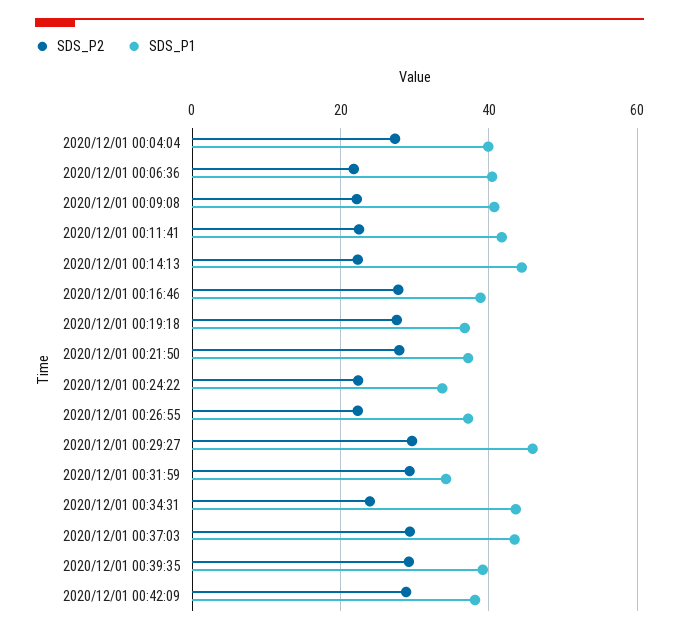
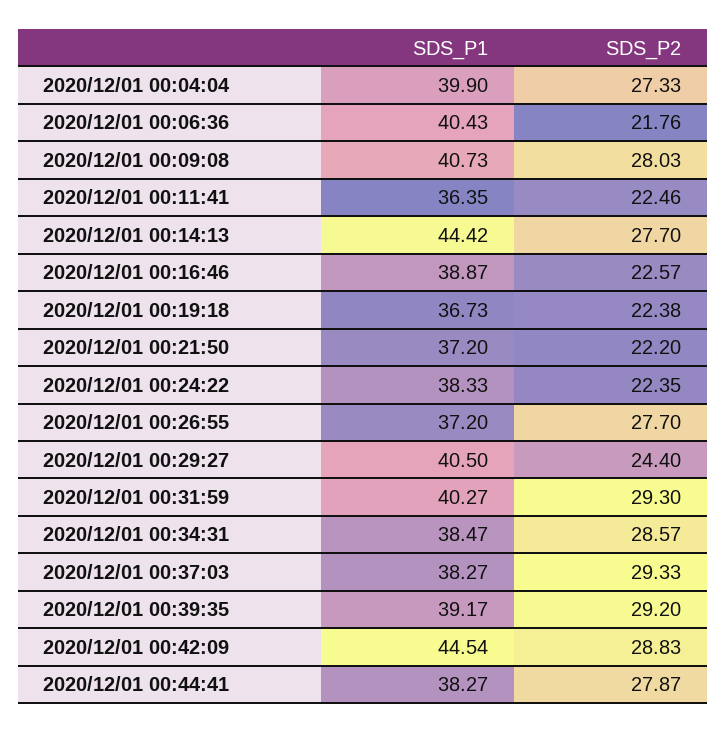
SDS_P2, 2020/12/01 00:09:08: 22 -> 28.03
SDS_P1, 2020/12/01 00:11:41: 42 -> 36.35
SDS_P2, 2020/12/01 00:14:13: 22 -> 27.7
SDS_P2, 2020/12/01 00:16:46: 28 -> 22.57
SDS_P2, 2020/12/01 00:19:18: 28 -> 22.38
SDS_P2, 2020/12/01 00:21:50: 28 -> 22.2
SDS_P1, 2020/12/01 00:24:22: 34 -> 38.33
SDS_P2, 2020/12/01 00:26:55: 22 -> 27.7
SDS_P2, 2020/12/01 00:29:27: 30 -> 24.4
SDS_P1, 2020/12/01 00:29:27: 46 -> 40.5
SDS_P1, 2020/12/01 00:31:59: 34 -> 40.27
SDS_P2, 2020/12/01 00:34:31: 24 -> 28.57
SDS_P1, 2020/12/01 00:34:31: 44 -> 38.47
SDS_P1, 2020/12/01 00:37:03: 44 -> 38.27
SDS_P1, 2020/12/01 00:42:09: 38 -> 44.54
SDS_P1, 2020/12/01 00:44:41: none -> 38.27
SDS_P2, 2020/12/01 00:44:41: none -> 27.87

